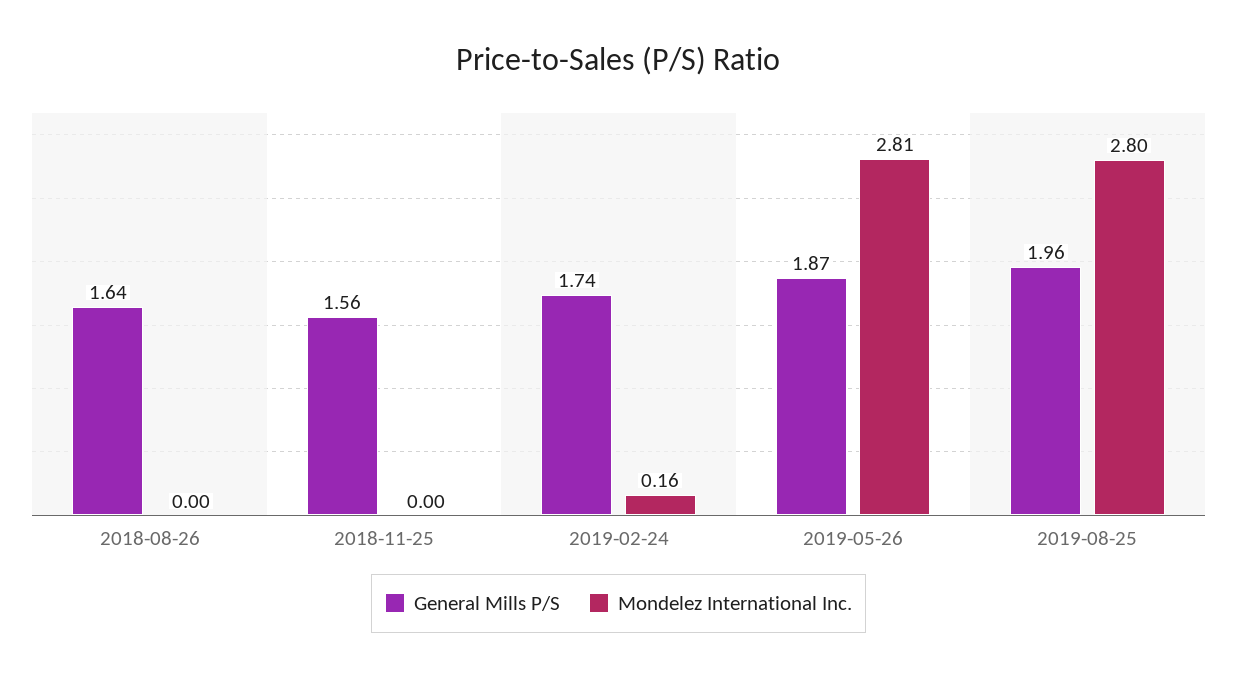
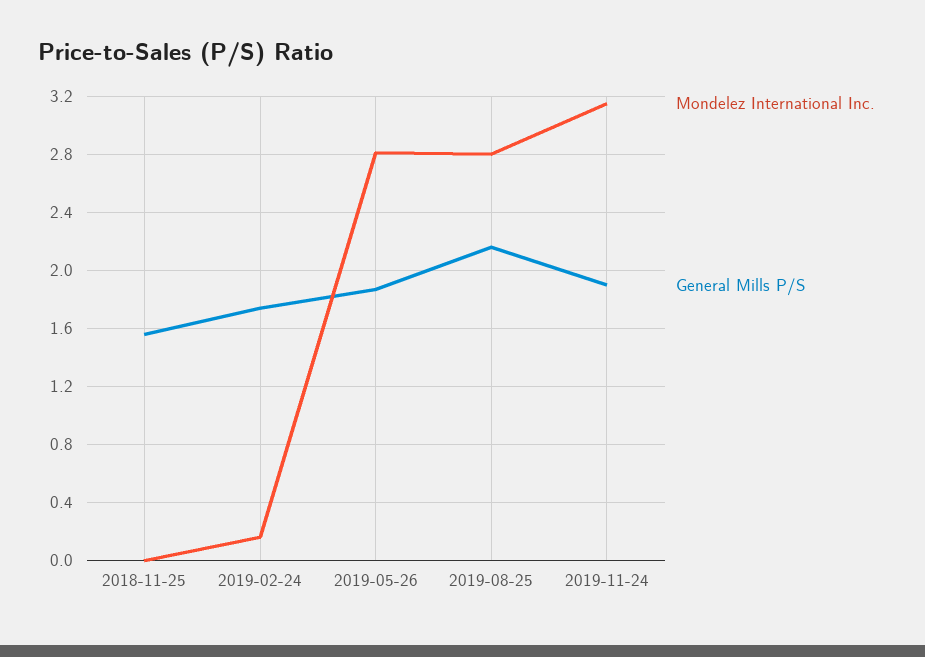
General Mills P/S, 2018-08-26: 1.64 -> none
Mondelez International Inc., 2018-08-26: 0 -> none
General Mills P/S, 2019-08-25: 1.96 -> 2.15
Mondelez International Inc., 2019-11-24: none -> 3.15
General Mills P/S, 2019-11-24: none -> 1.9

